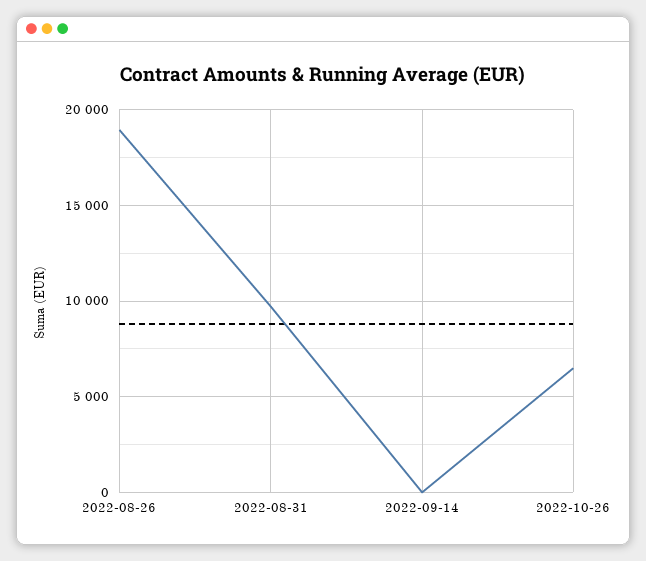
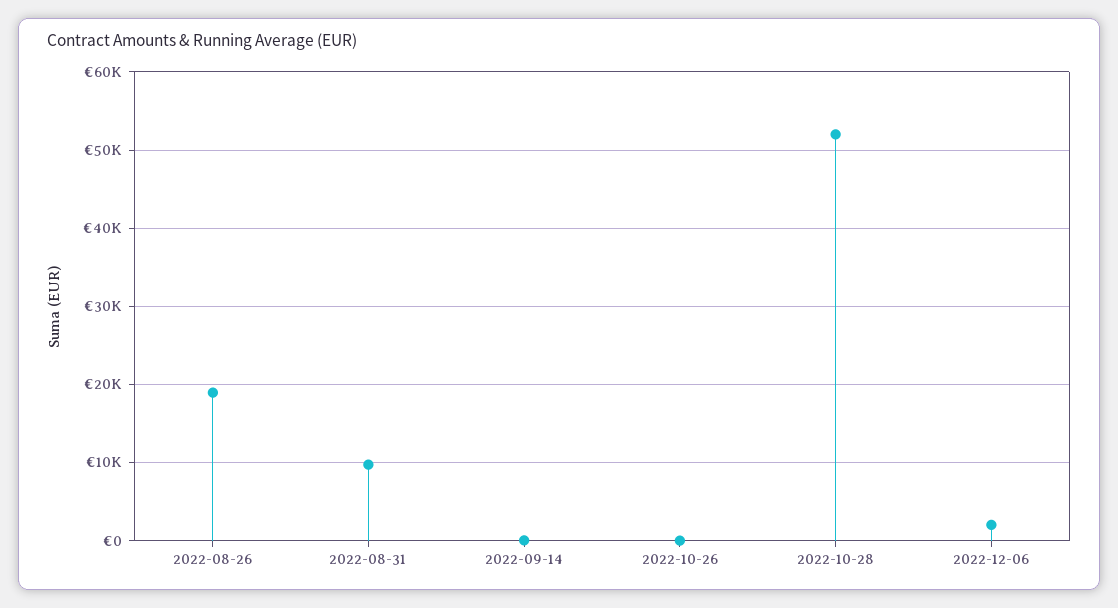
2022-10-26: 6500 -> 0
2022-10-28: none -> 52000
2022-12-06: none -> 2000

